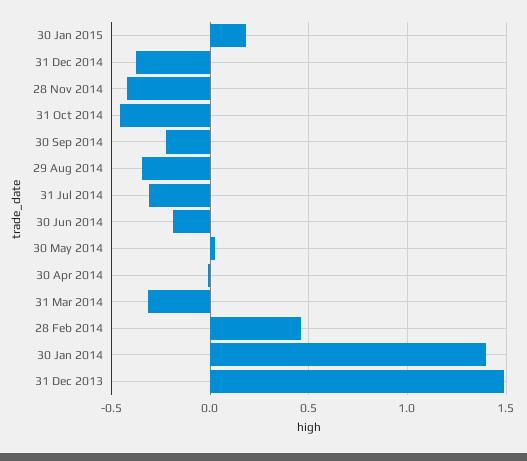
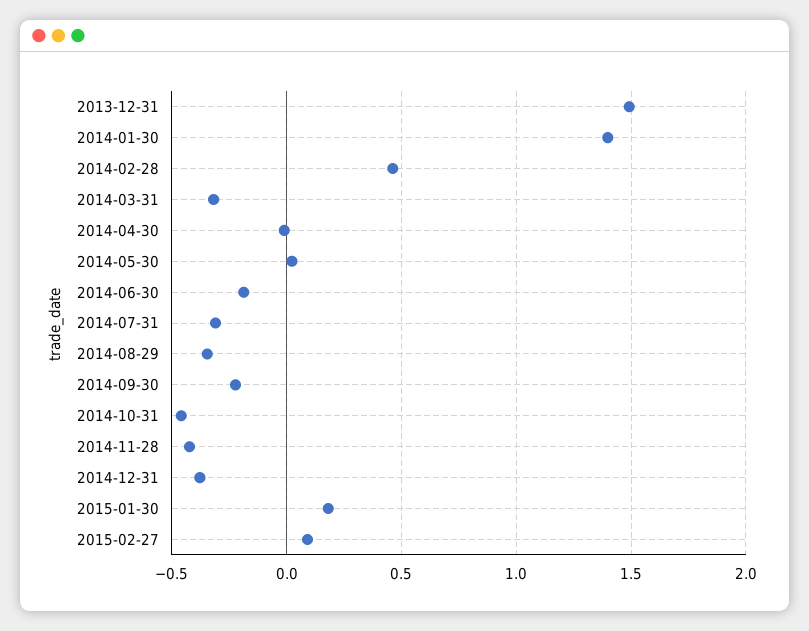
2015-02-27: none -> 0.1

